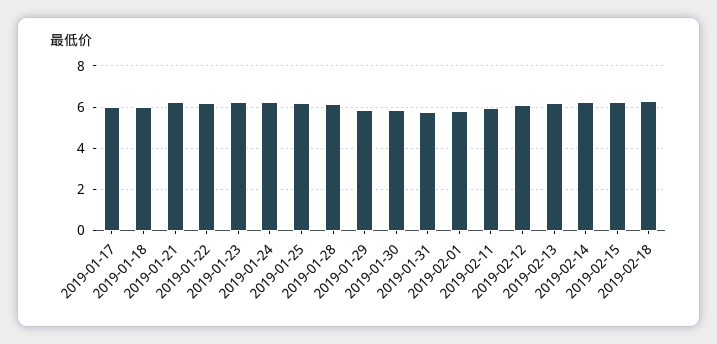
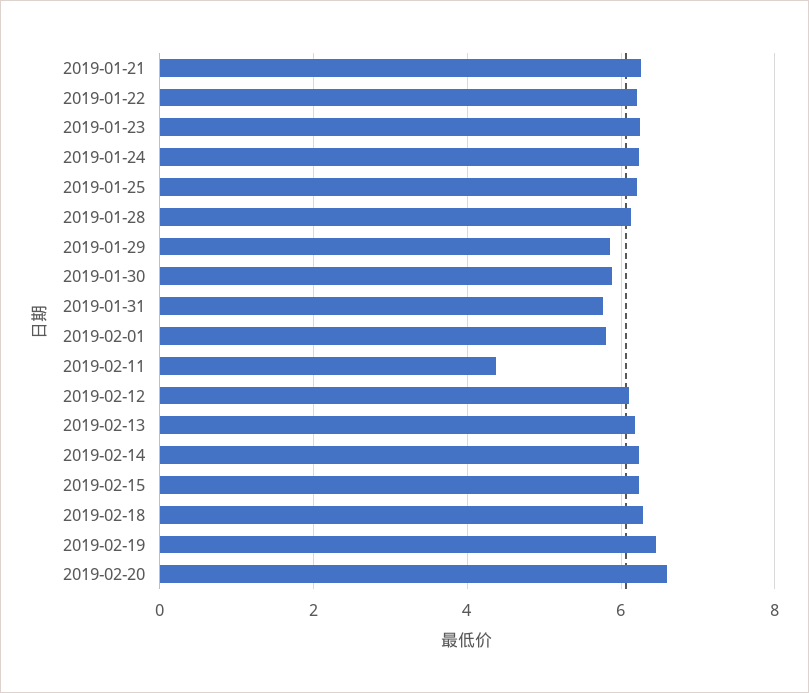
2019-01-17: 6 -> none
2019-01-18: 6 -> none
2019-02-11: 6 -> 4.4
2019-02-19: none -> 6.4
2019-02-20: none -> 6.6

